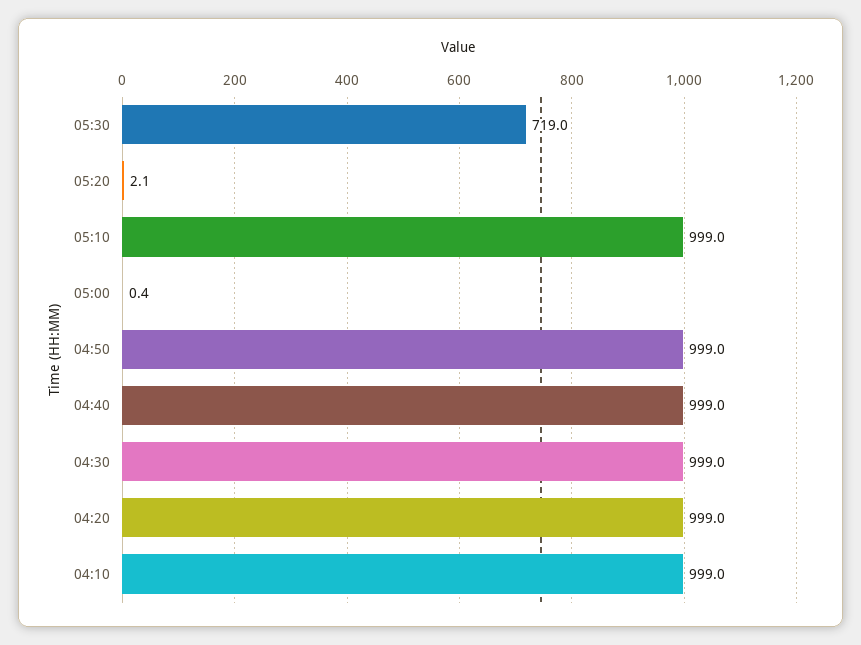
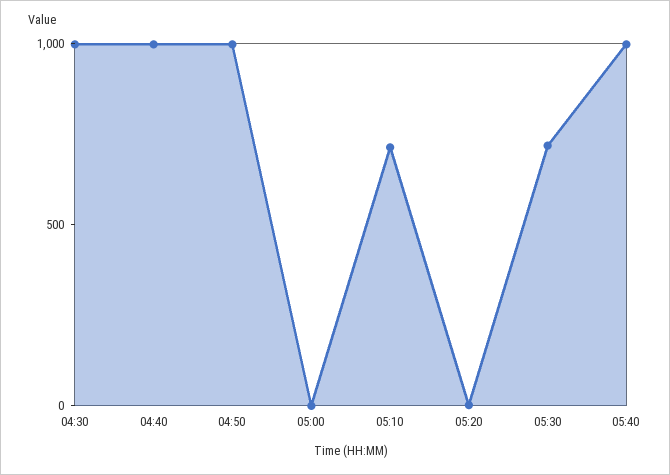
05:10: 999 -> 700
04:20: 999 -> none
04:10: 999 -> none
05:40: none -> 1000

